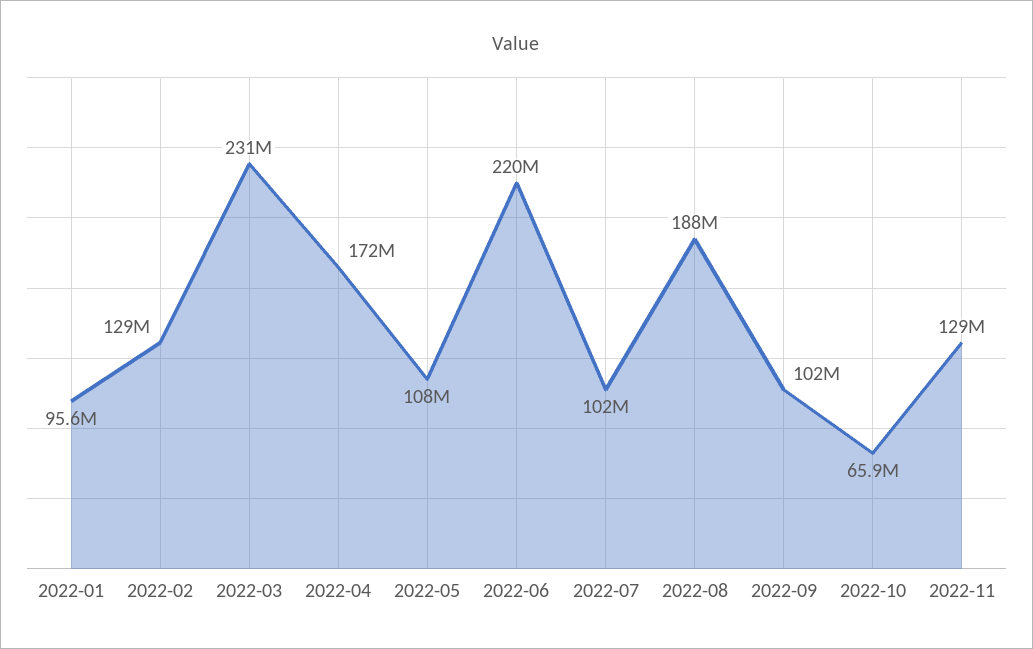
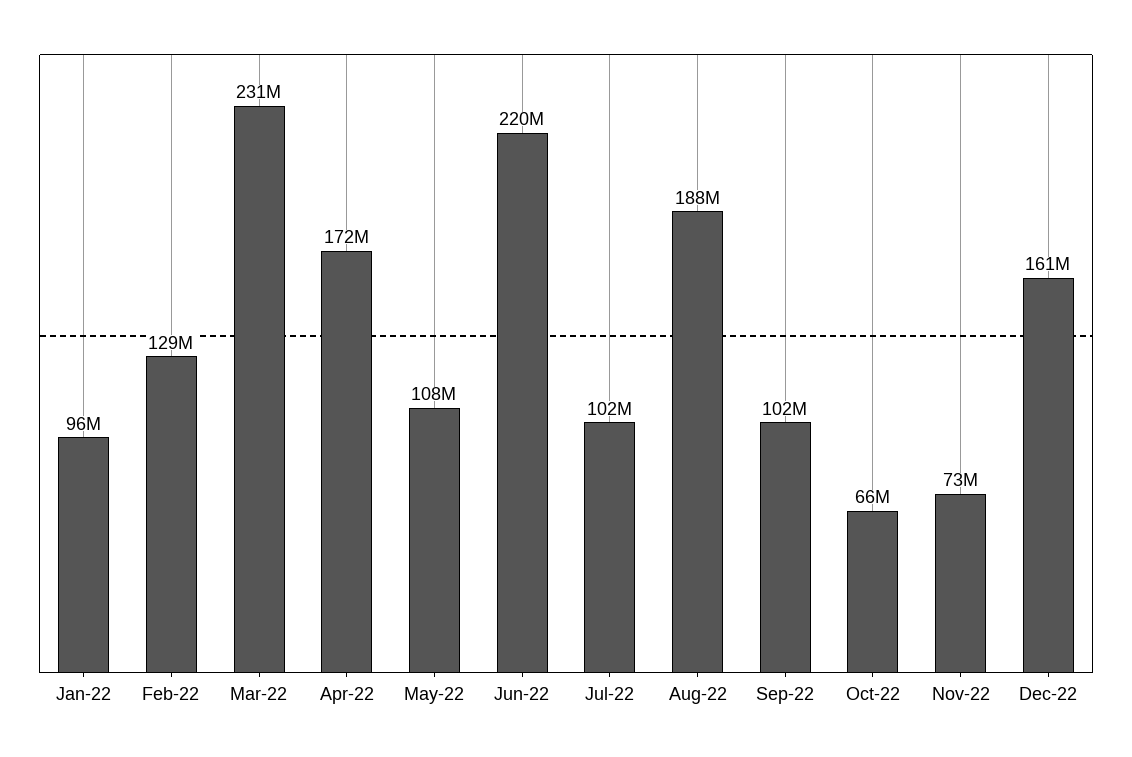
2022-11: 129000000 -> 73000000
Dec-22: none -> 161000000

